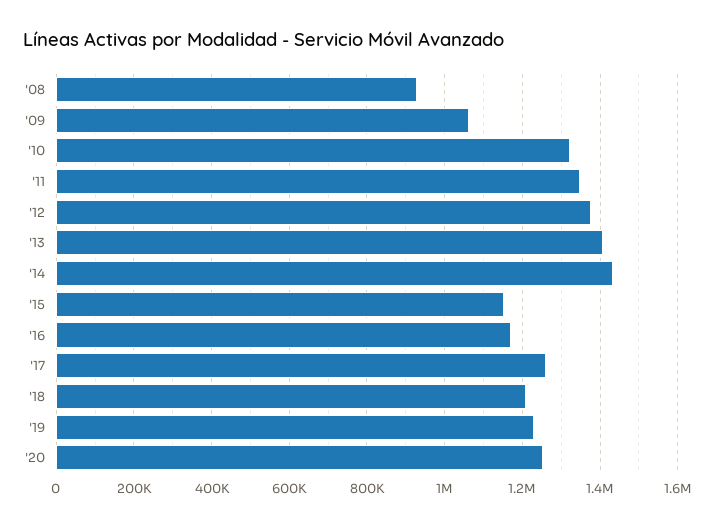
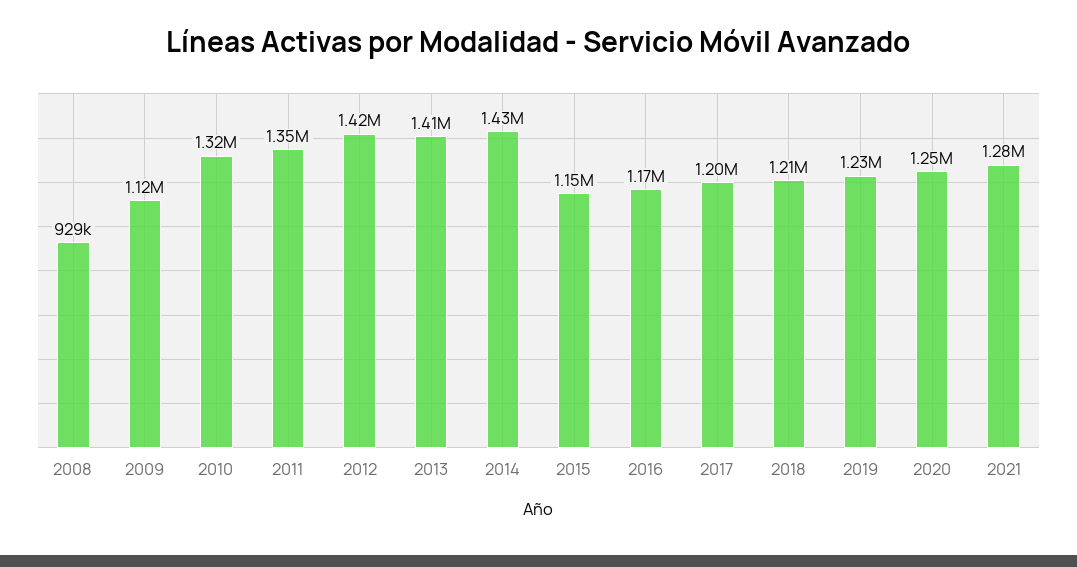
'09: 1060000 -> 1120000
'12: 1380000 -> 1420000
'17: 1260000 -> 1200000
2021: none -> 1280000

